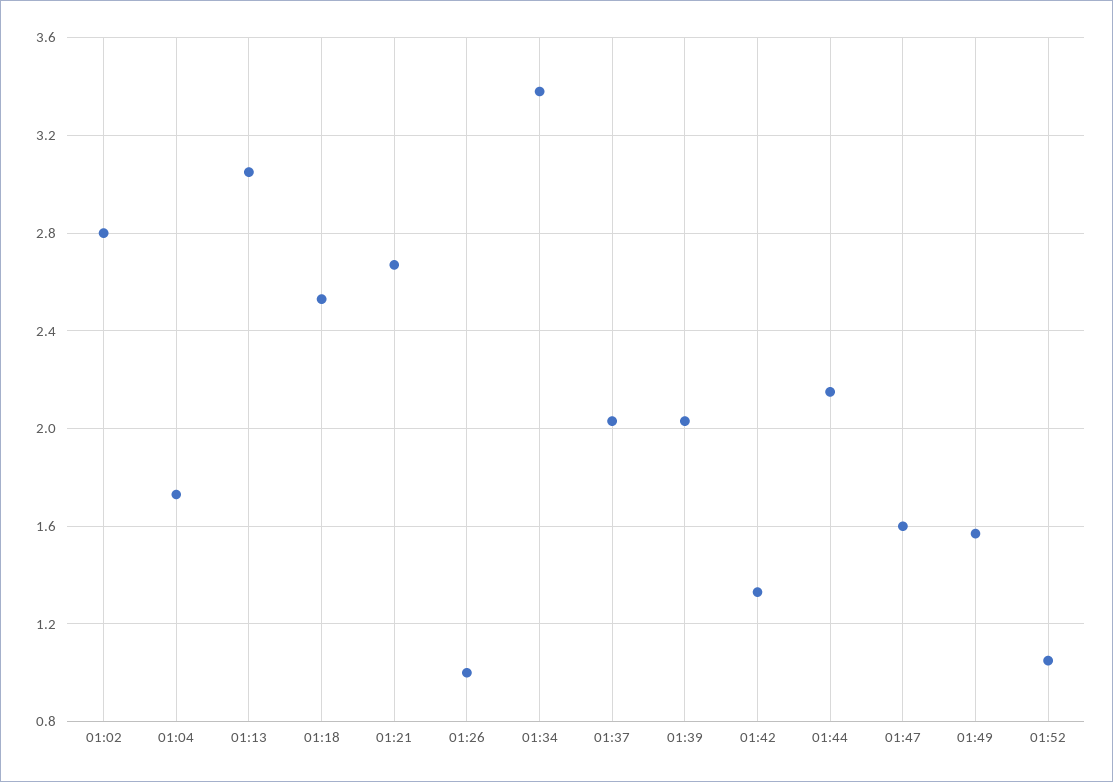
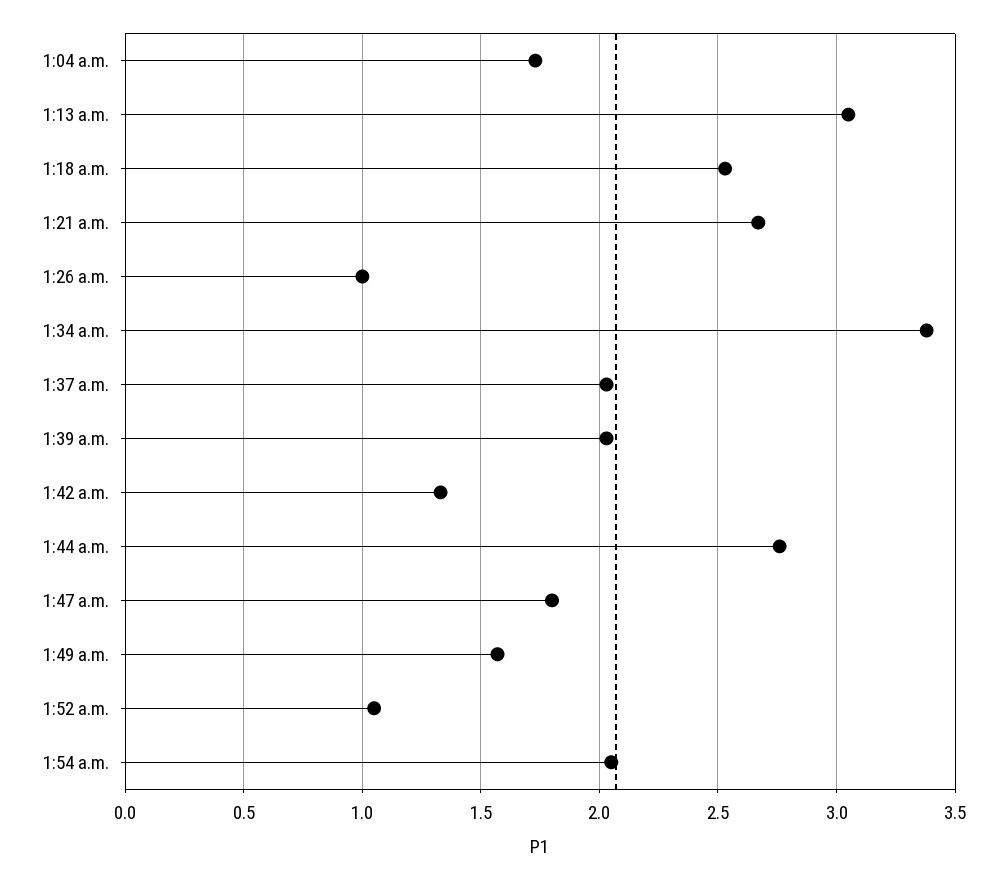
01:02: 2.8 -> none
01:44: 2.15 -> 2.75
01:47: 1.6 -> 1.8
1:54 a.m.: none -> 2.05

